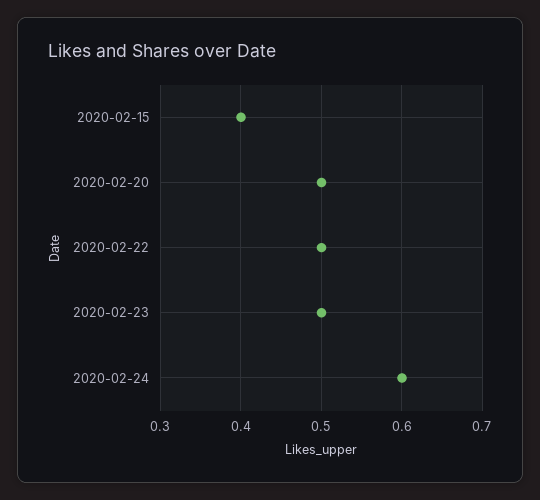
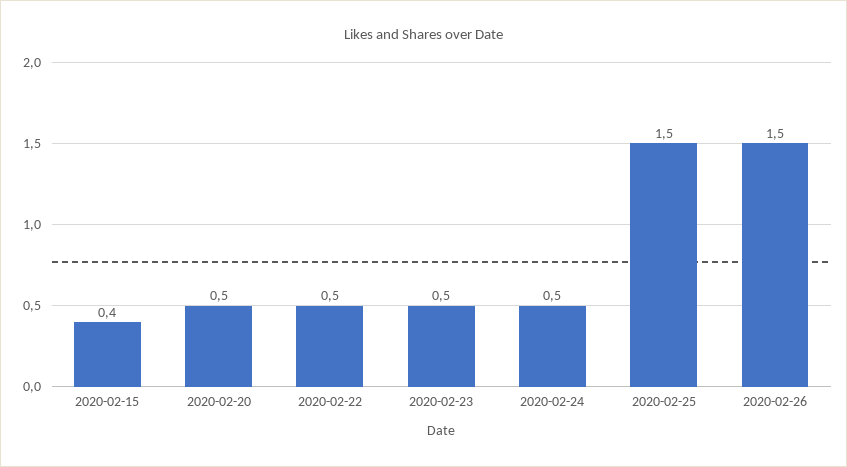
2020-02-24: 0.6 -> 0.5
2020-02-25: none -> 1.5
2020-02-26: none -> 1.5

